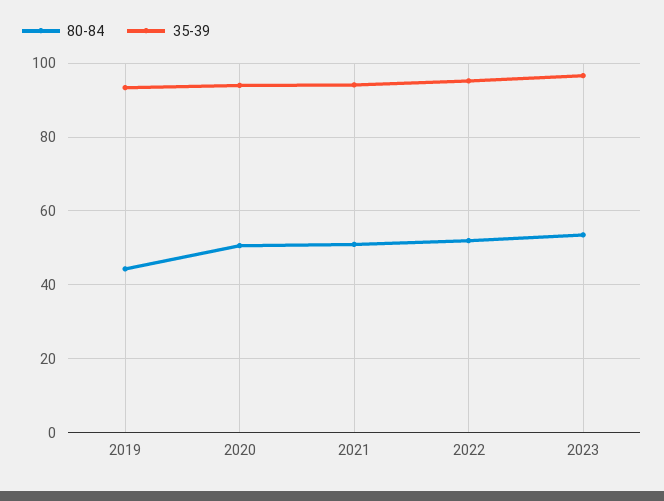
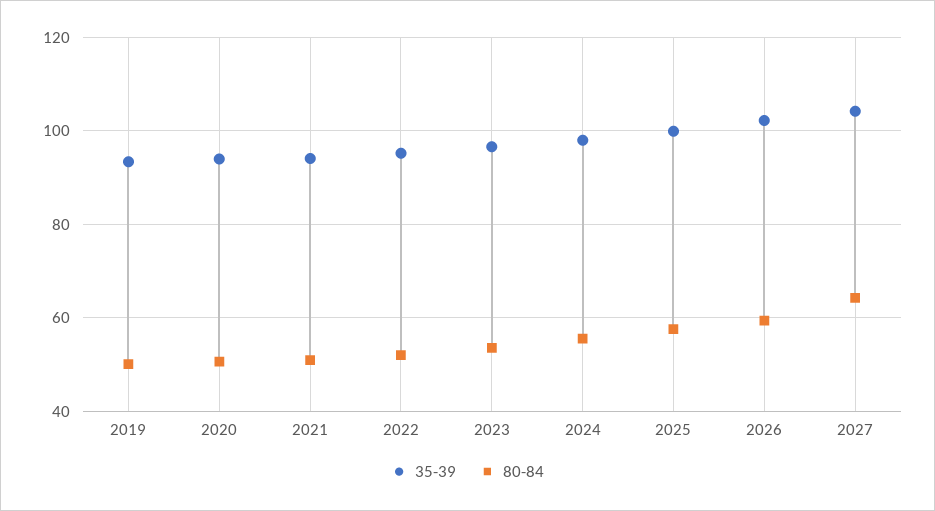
80-84, 2019: 44 -> 50
35-39, 2024: none -> 98
80-84, 2024: none -> 56
35-39, 2025: none -> 100
80-84, 2025: none -> 58
35-39, 2026: none -> 102
80-84, 2026: none -> 60
35-39, 2027: none -> 104
80-84, 2027: none -> 64

